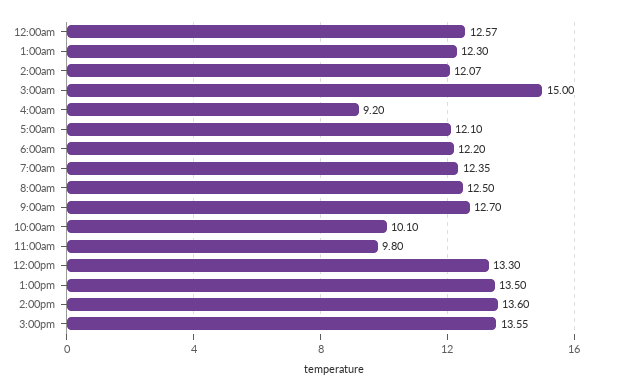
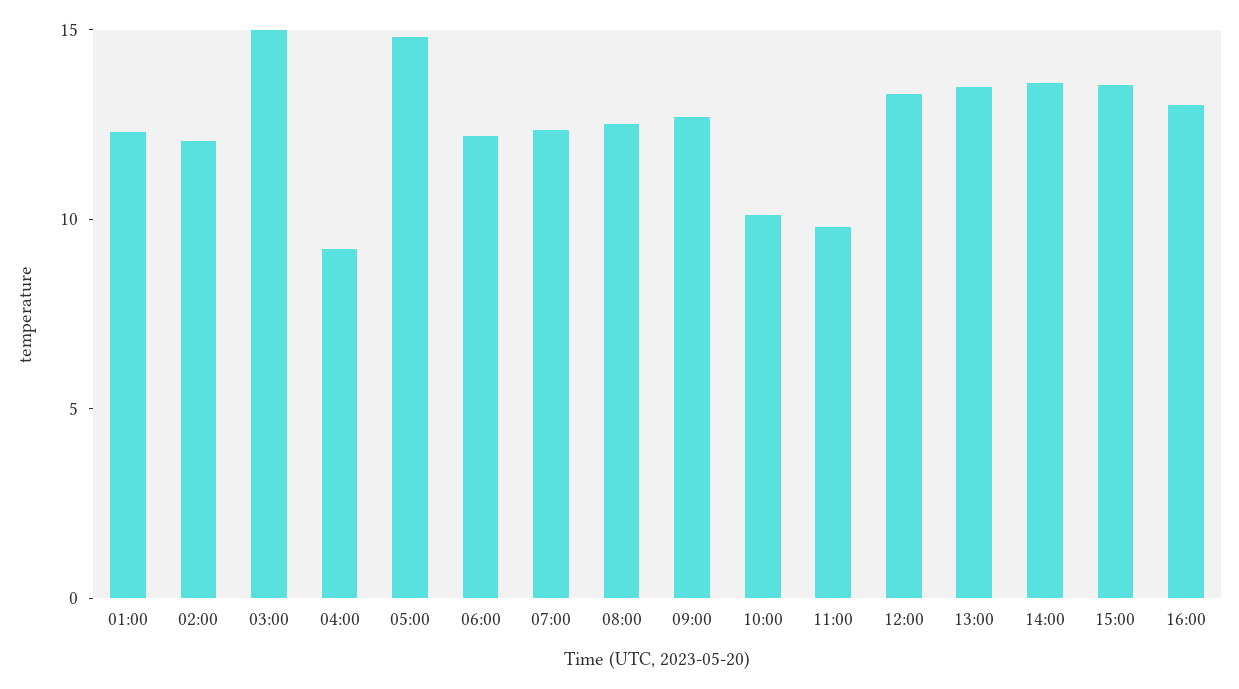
12:00am: 12.57 -> none
5:00am: 12.1 -> 15
16:00: none -> 13

